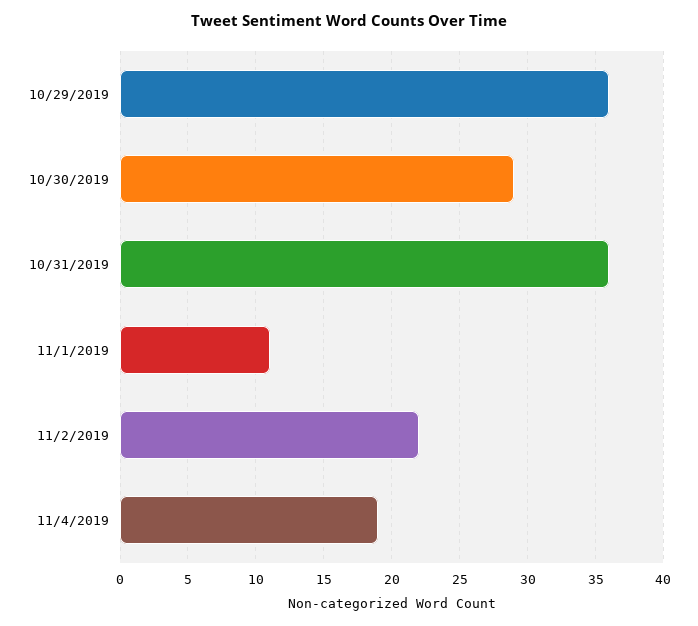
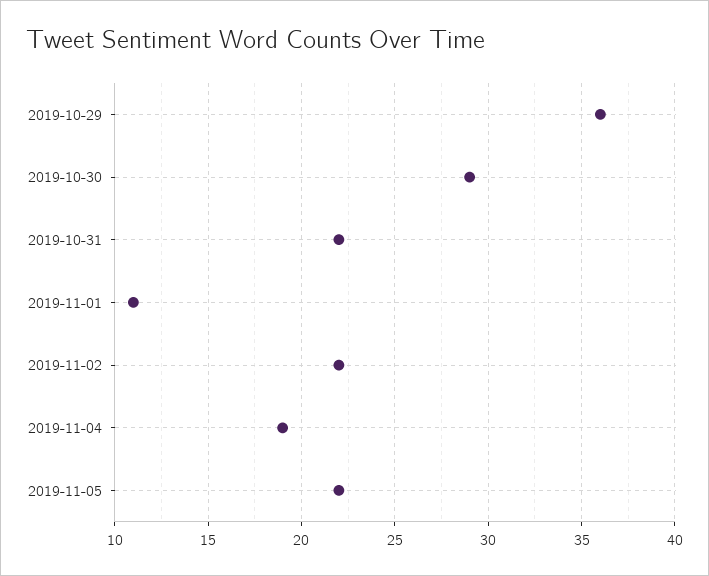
10/31/2019: 36 -> 22
2019-11-05: none -> 22

